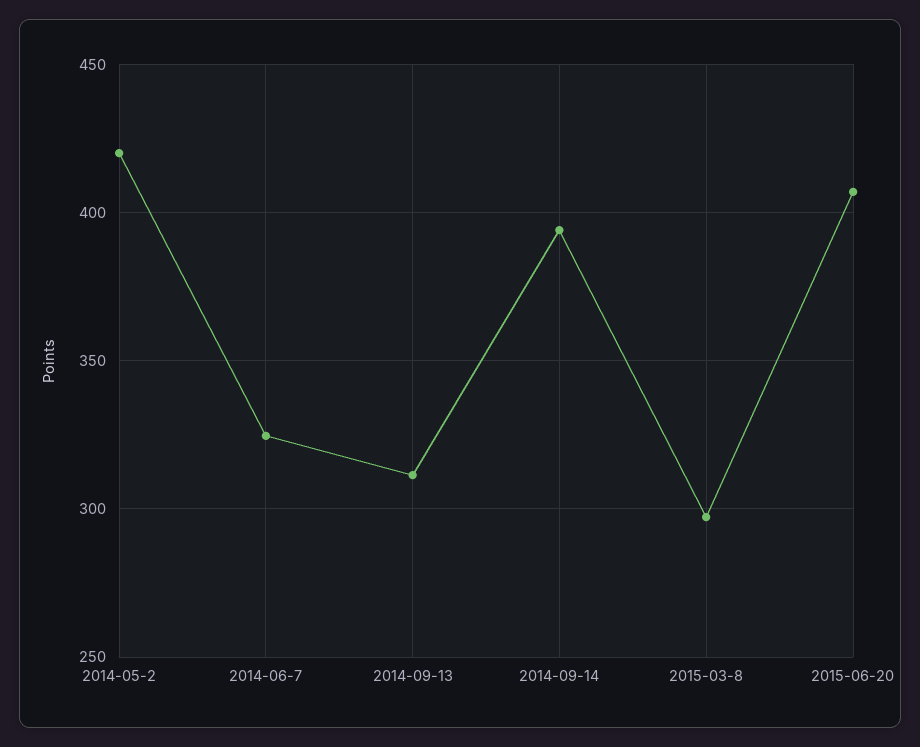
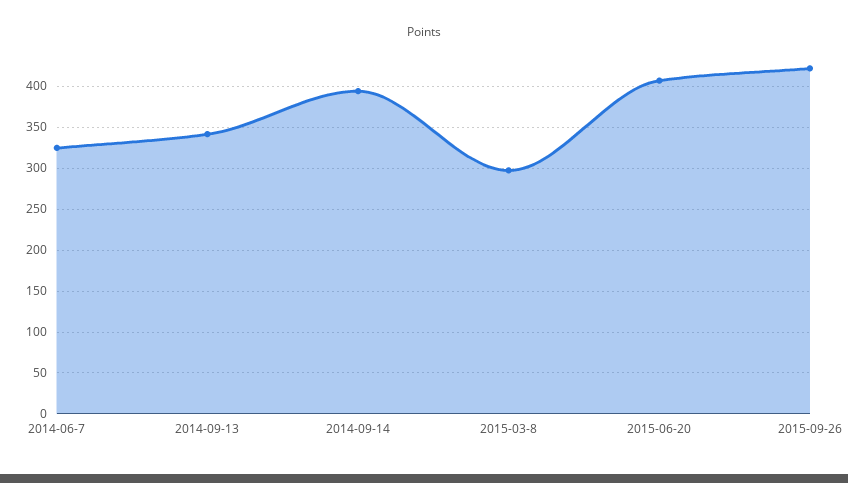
2014-05-2: 420 -> none
2014-09-13: 310 -> 340
2015-09-26: none -> 420

